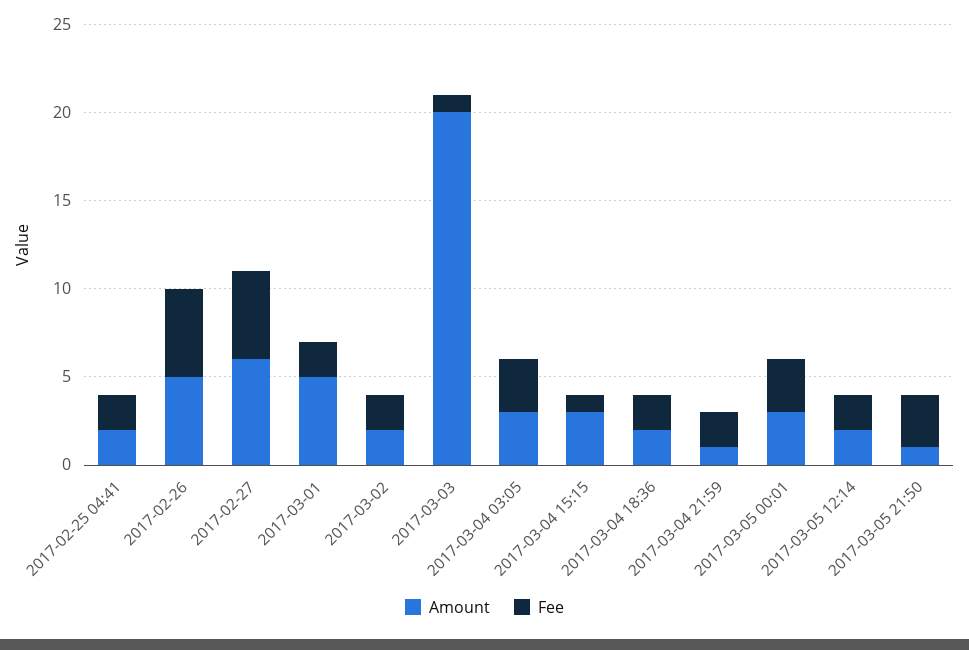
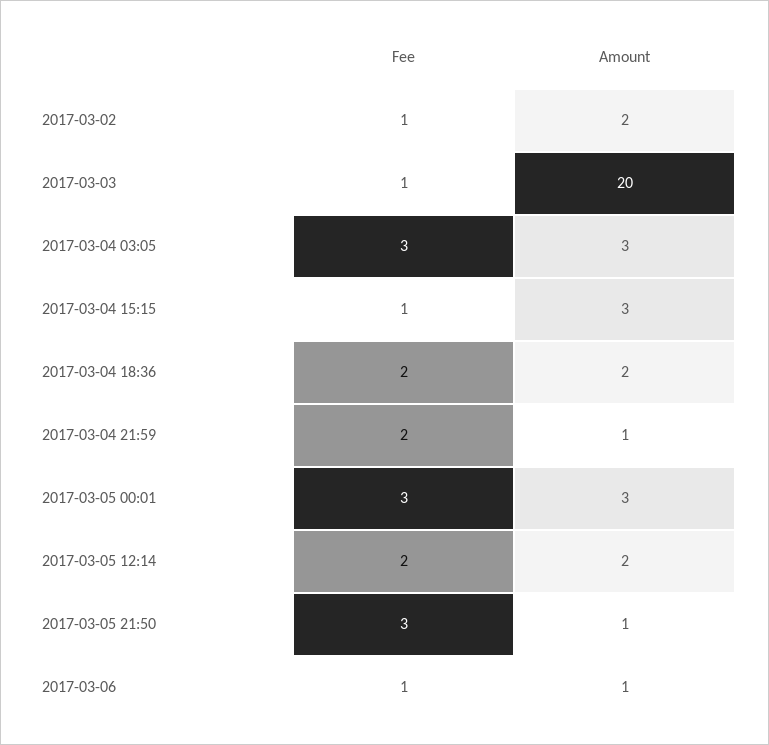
Amount, 2017-02-25 04:41: 2 -> none
Fee, 2017-02-25 04:41: 2 -> none
Amount, 2017-02-26: 5 -> none
Fee, 2017-02-26: 5 -> none
Amount, 2017-02-27: 6 -> none
Fee, 2017-02-27: 5 -> none
Amount, 2017-03-01: 5 -> none
Fee, 2017-03-01: 2 -> none
Fee, 2017-03-02: 2 -> 1
Fee, 2017-03-06: none -> 1
Amount, 2017-03-06: none -> 1

